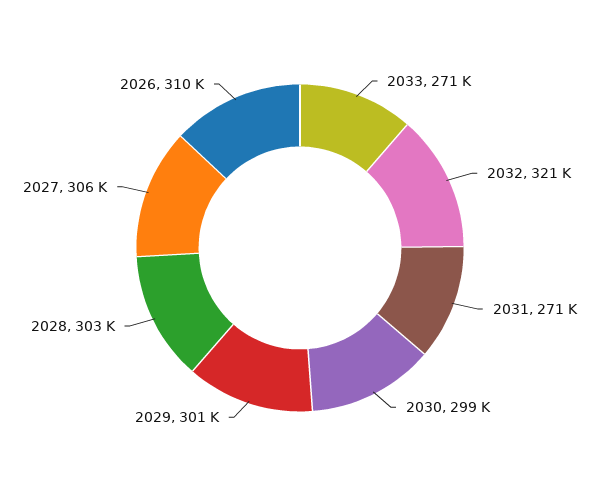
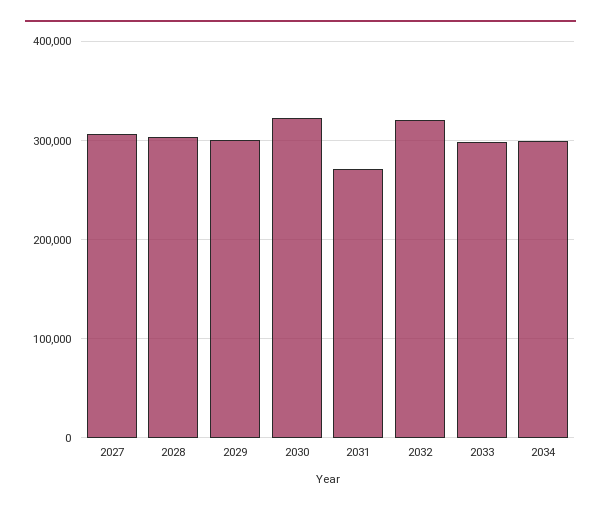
2033: 271000 -> 300000
2030: 299000 -> 320000
2026: 310000 -> none
2034: none -> 300000

